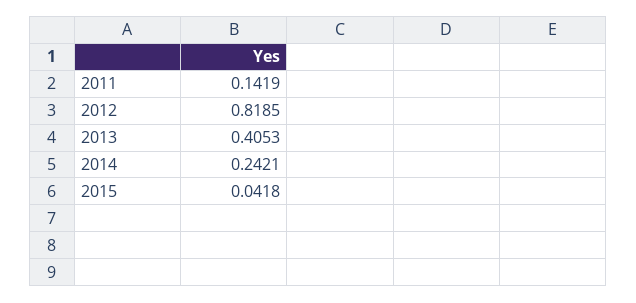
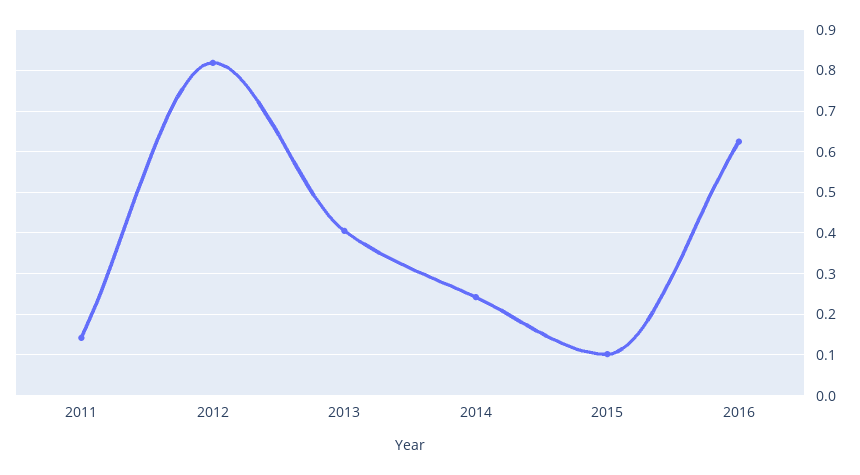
2015: 0.0418 -> 0.1
2016: none -> 0.62

